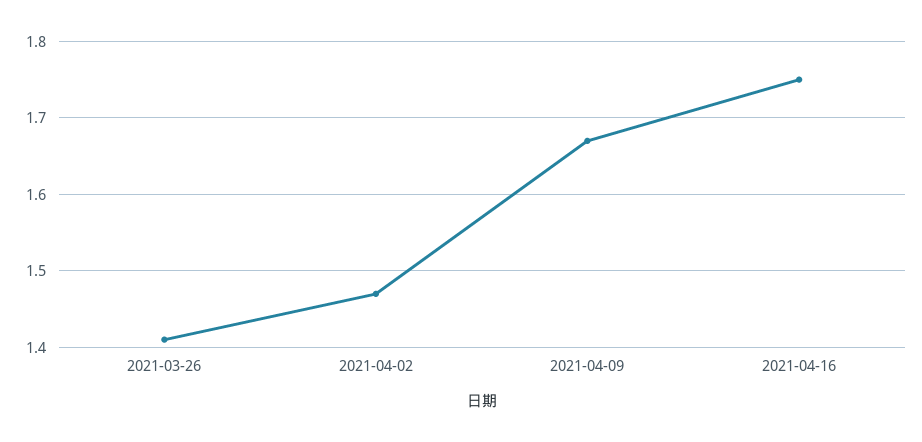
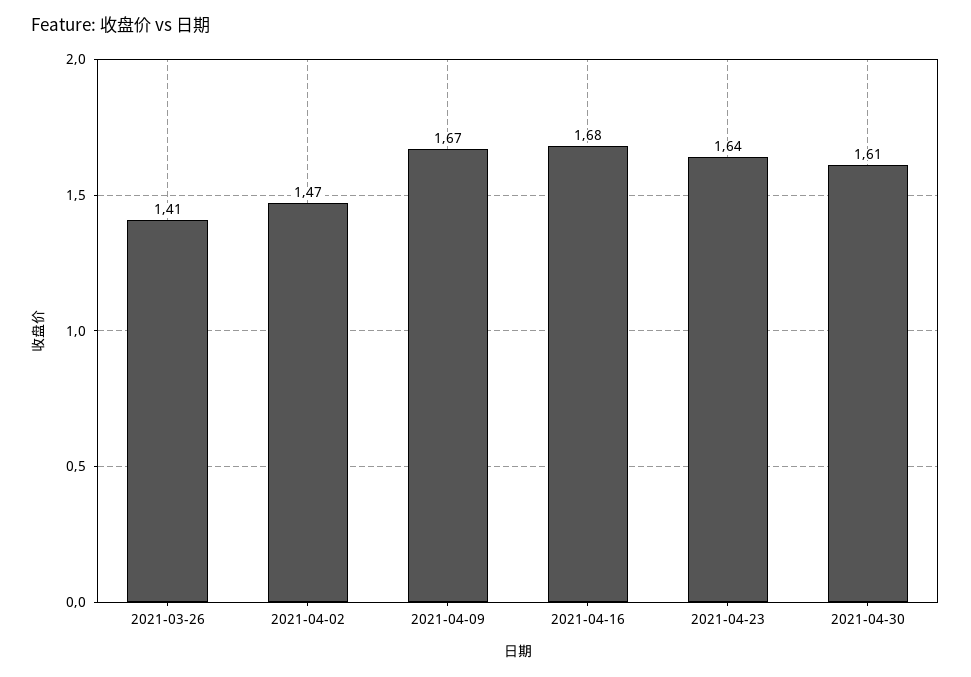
2021-04-16: 1.75 -> 1.68
2021-04-23: none -> 1.64
2021-04-30: none -> 1.61

